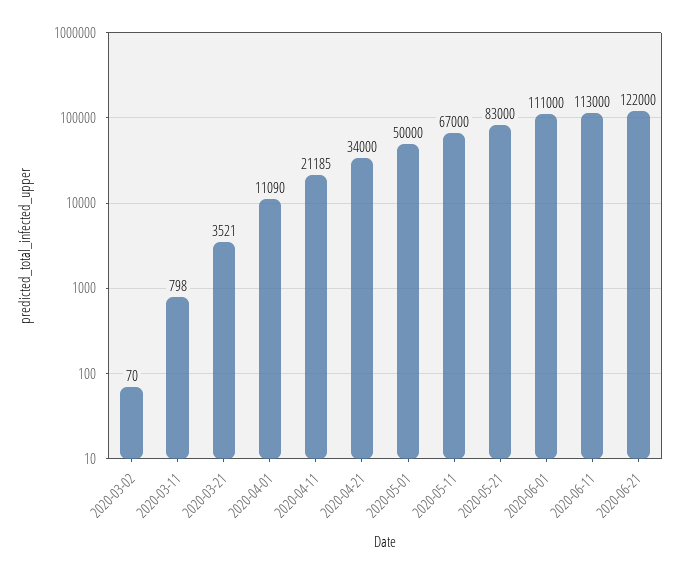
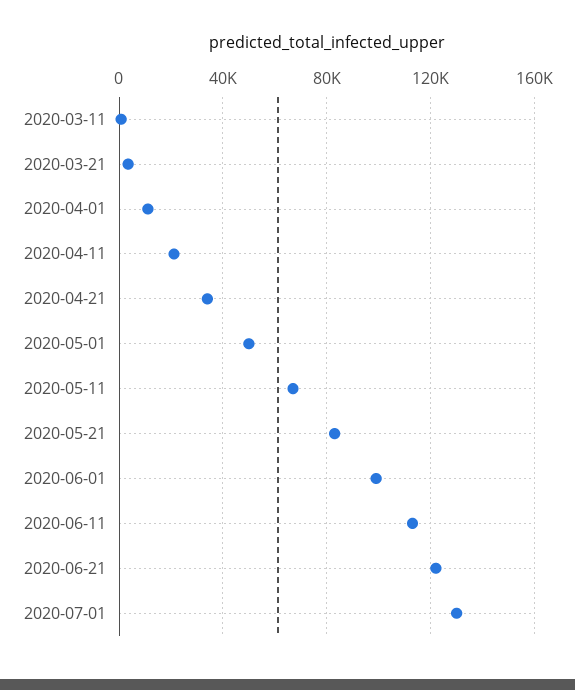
2020-03-02: 70 -> none
2020-06-01: 111000 -> 100000
2020-07-01: none -> 130000

